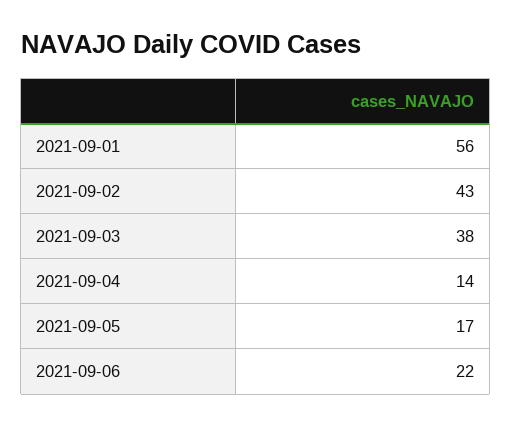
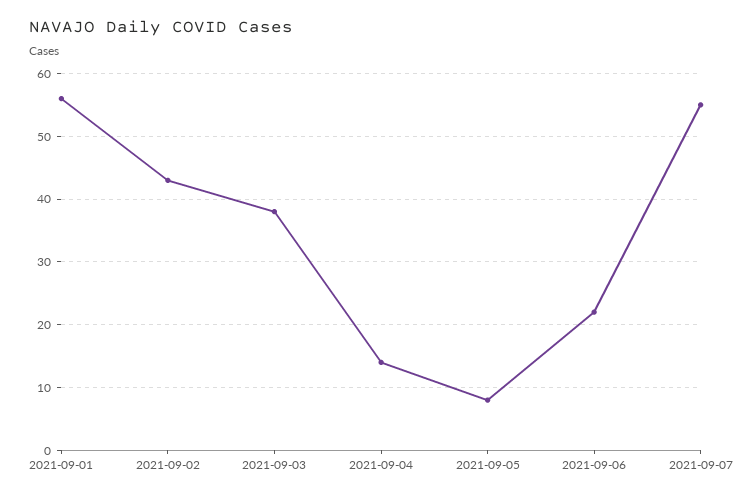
2021-09-05: 17 -> 8
2021-09-07: none -> 55

